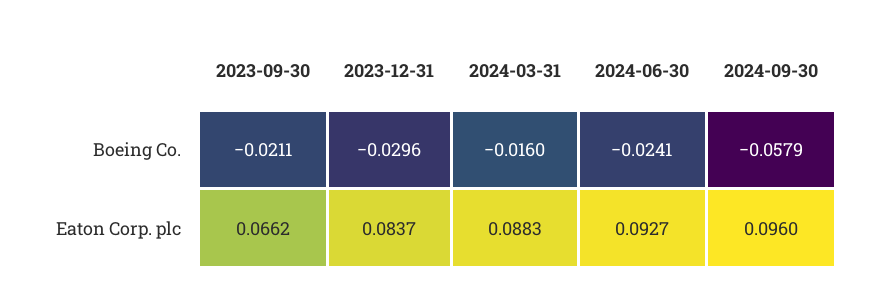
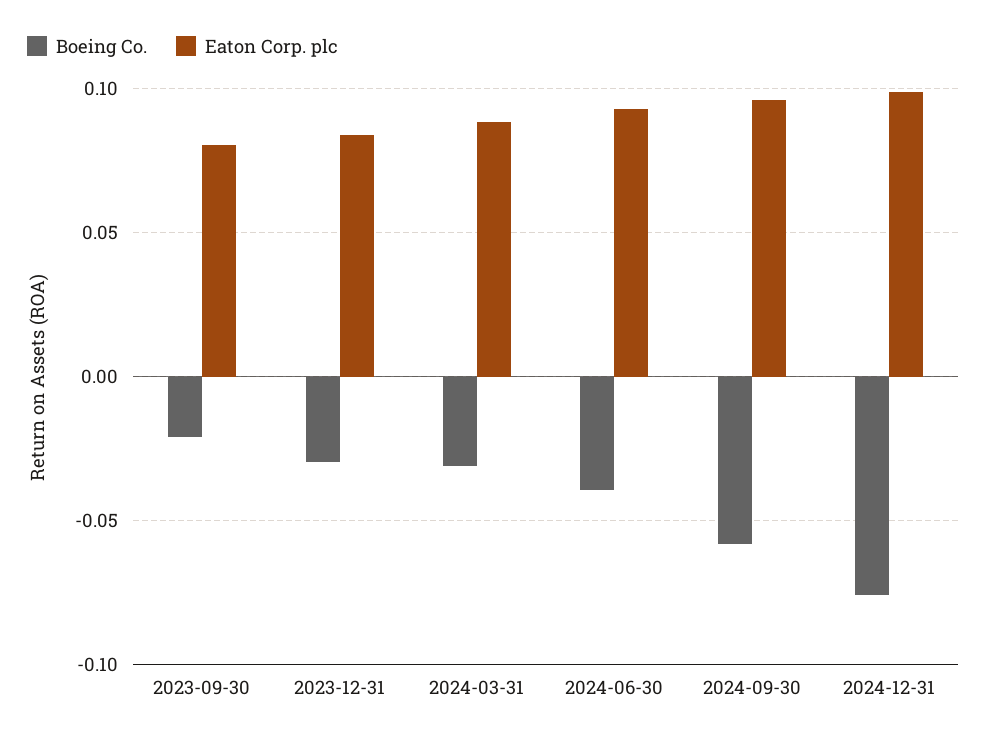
Boeing Co., 2024-03-31: -0.016 -> -0.03
Boeing Co., 2024-06-30: -0.0241 -> -0.04
Eaton Corp. plc, 2023-09-30: 0.0662 -> 0.08
Boeing Co., 2024-12-31: none -> -0.075
Eaton Corp. plc, 2024-12-31: none -> 0.1

